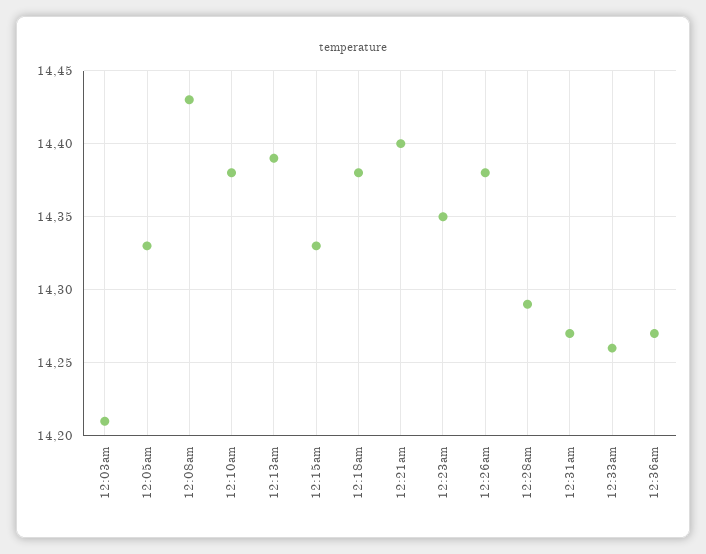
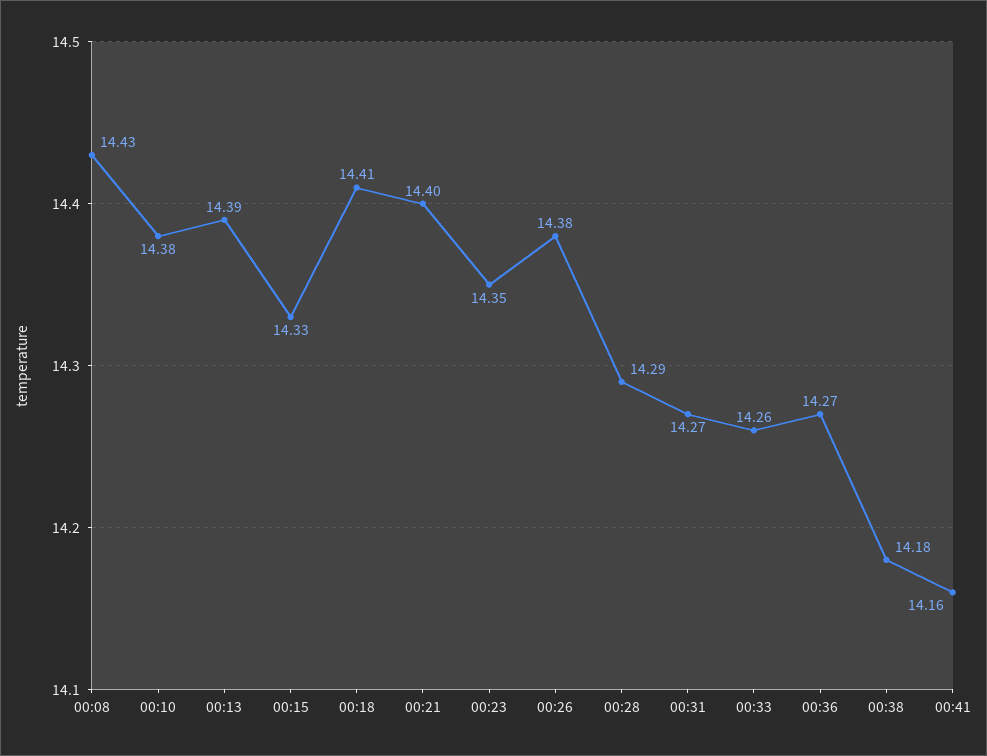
12:03am: 14.21 -> none
12:05am: 14.33 -> none
12:18am: 14.38 -> 14.41
00:38: none -> 14.18
00:41: none -> 14.16

